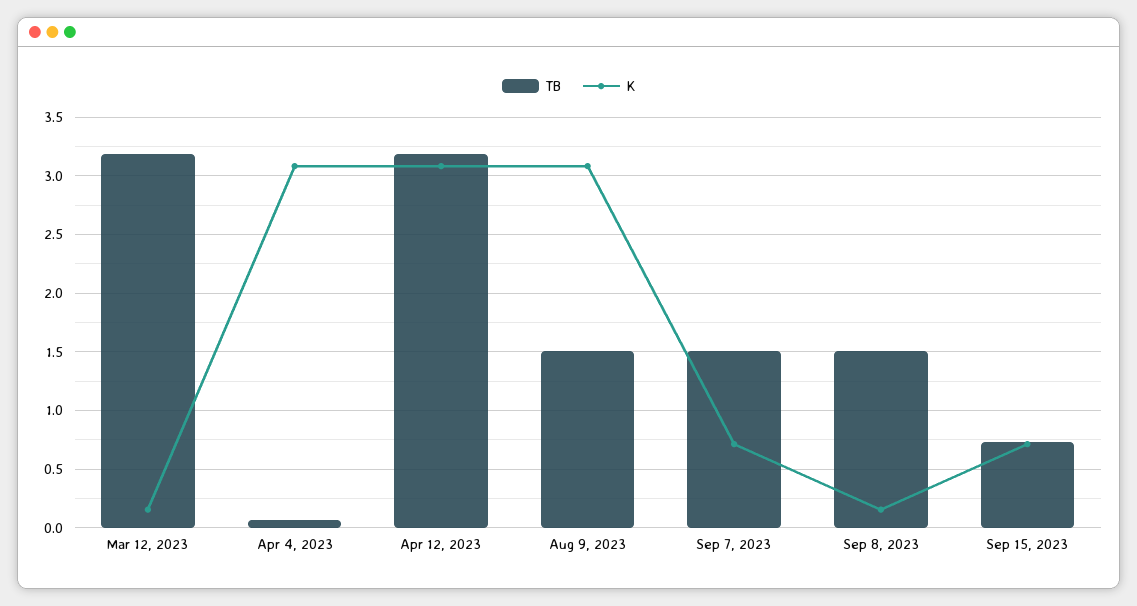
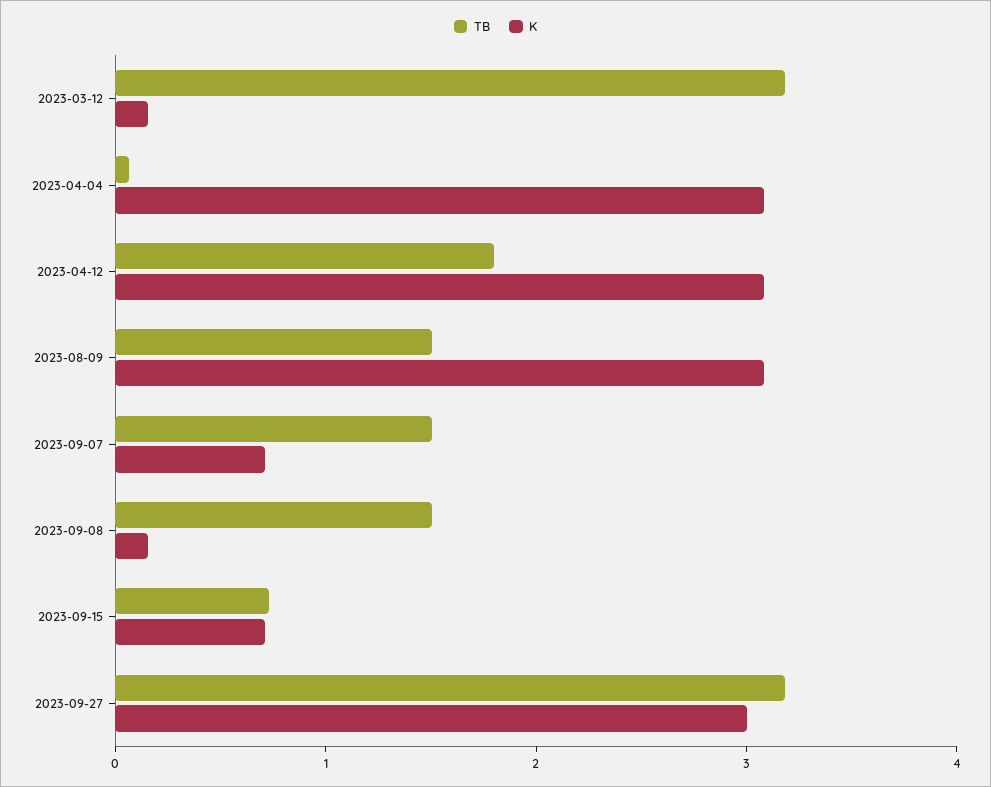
TB, Apr 12, 2023: 3.2 -> 1.8
TB, 2023-09-27: none -> 3.2
K, 2023-09-27: none -> 3

